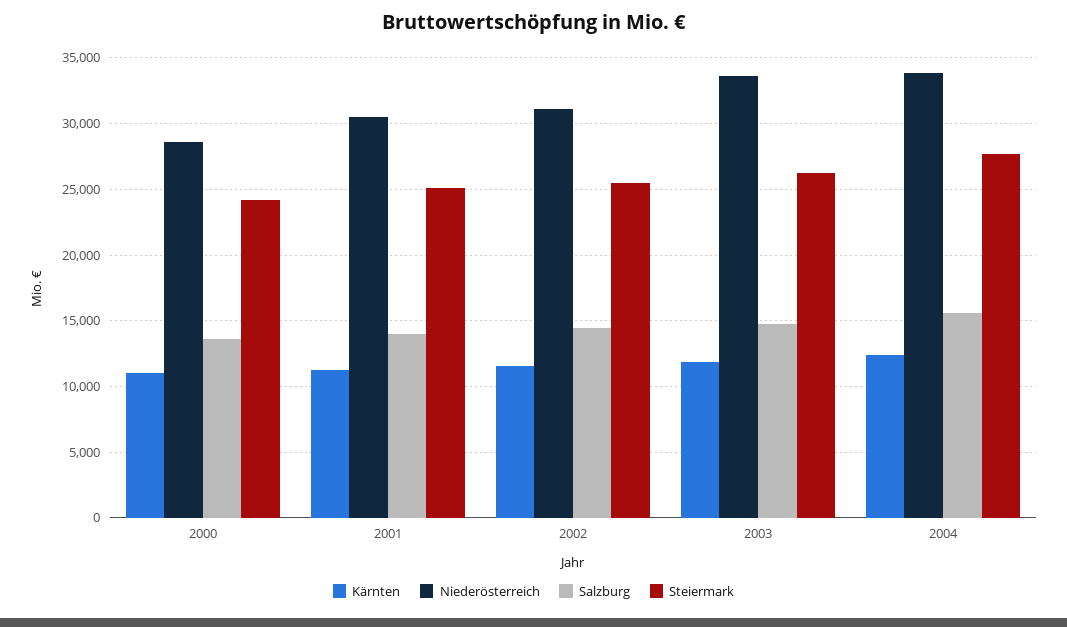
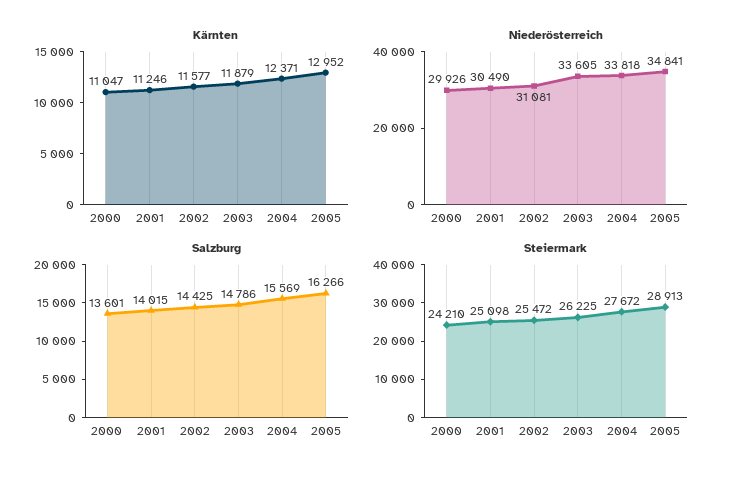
Niederösterreich, 2000: 28500 -> 29926
Kärnten, 2005: none -> 12952
Niederösterreich, 2005: none -> 34841
Salzburg, 2005: none -> 16266
Steiermark, 2005: none -> 28913

